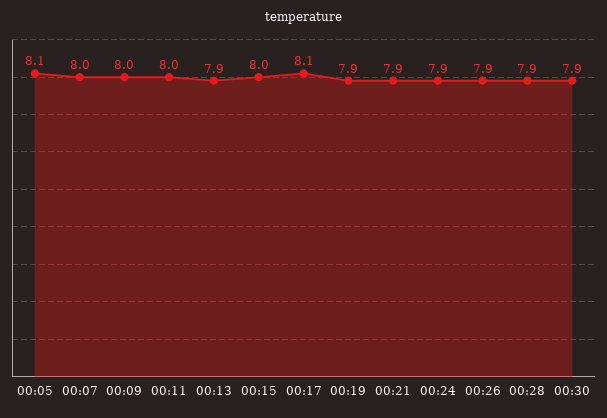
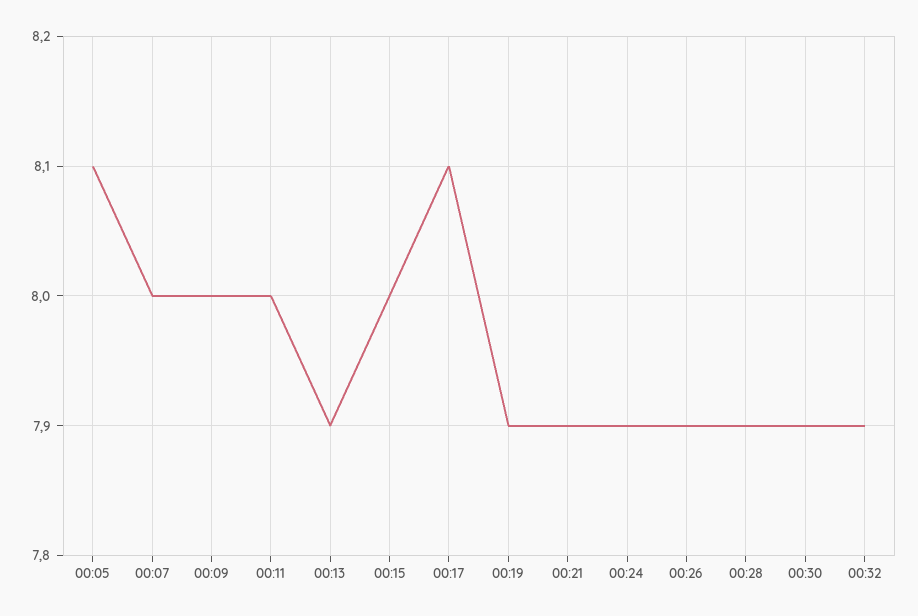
00:32: none -> 7.9

